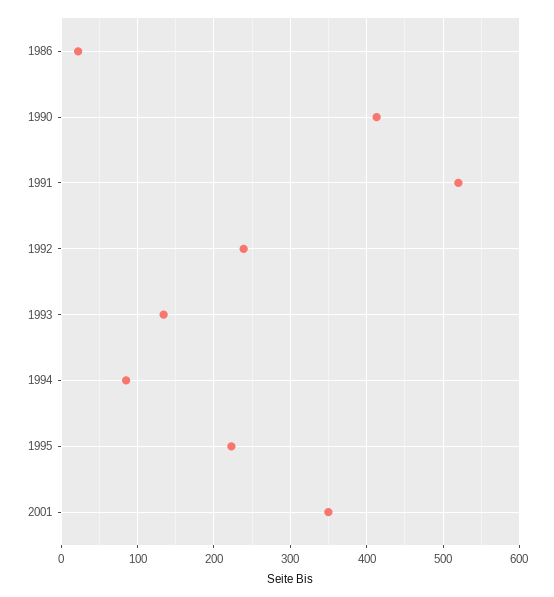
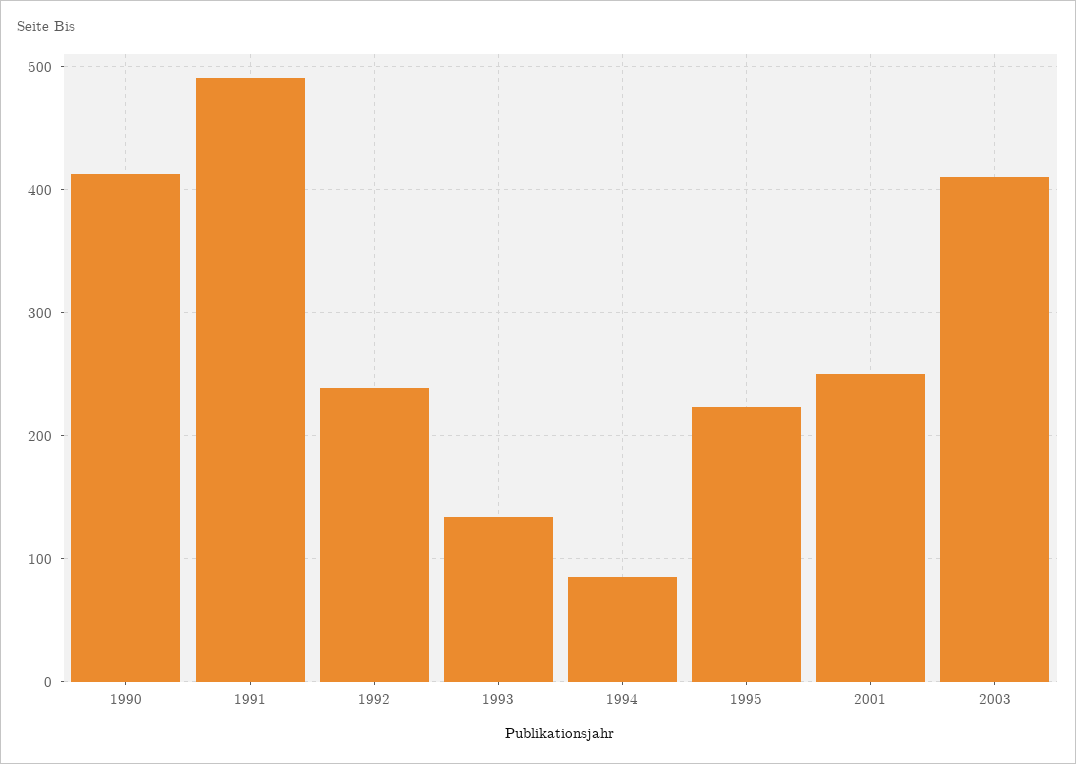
1986: 20 -> none
1991: 520 -> 490
2001: 350 -> 250
2003: none -> 410

